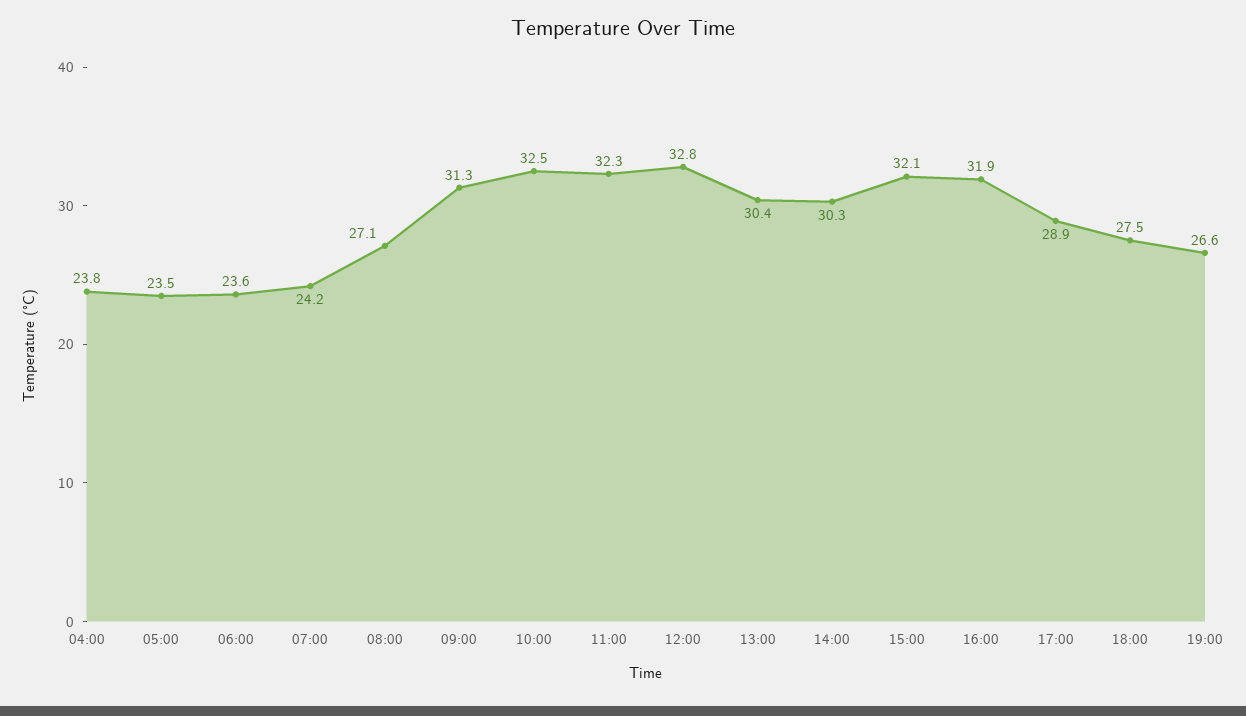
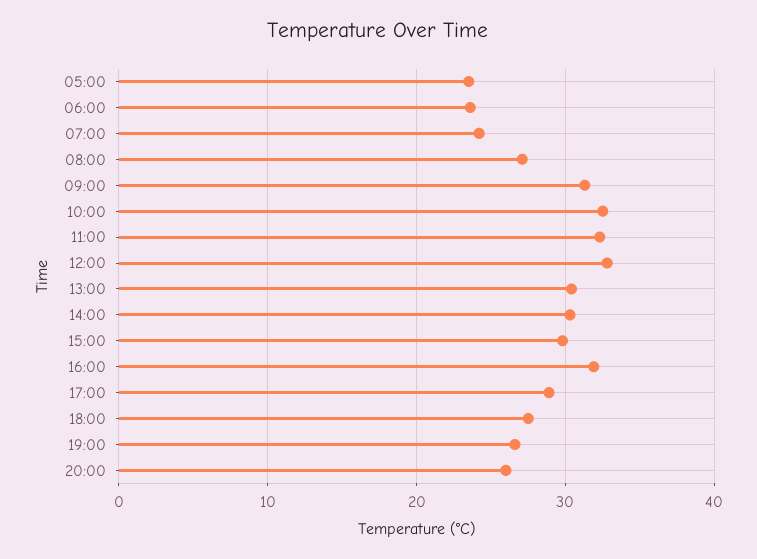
04:00: 23.8 -> none
15:00: 32.1 -> 30
20:00: none -> 26

